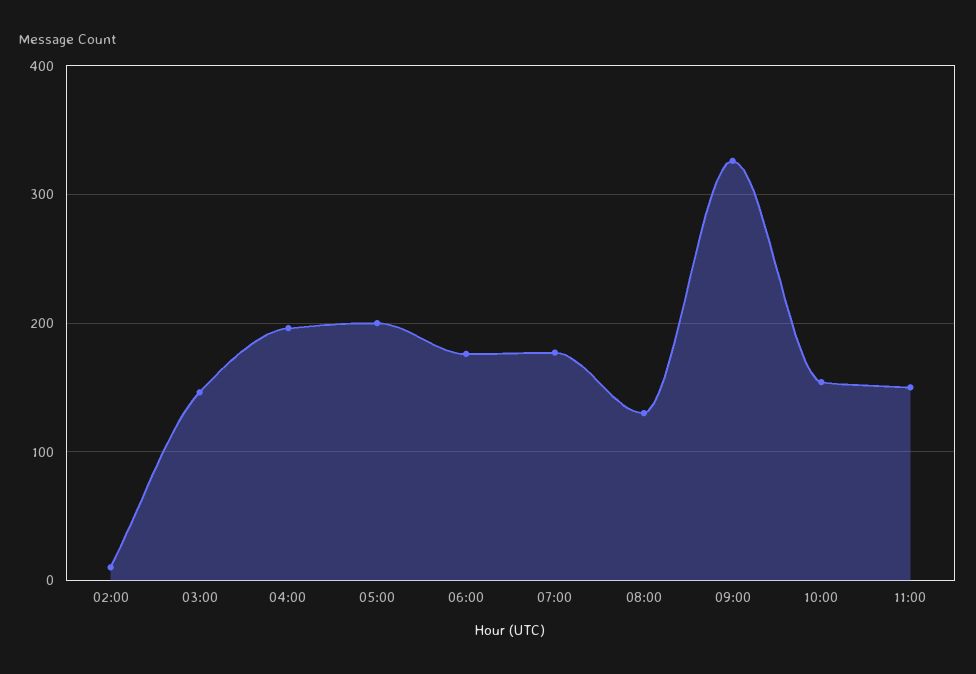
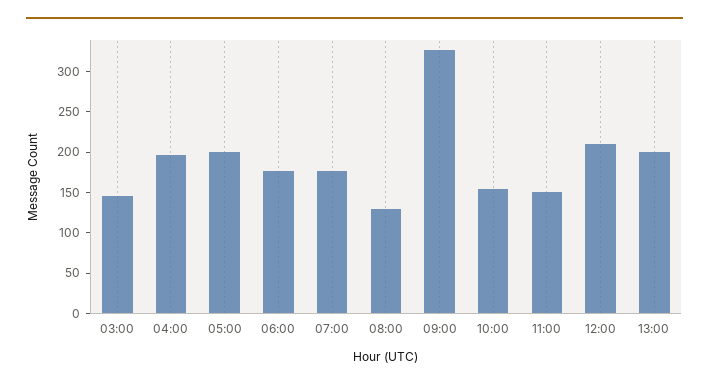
02:00: 10 -> none
12:00: none -> 210
13:00: none -> 200

